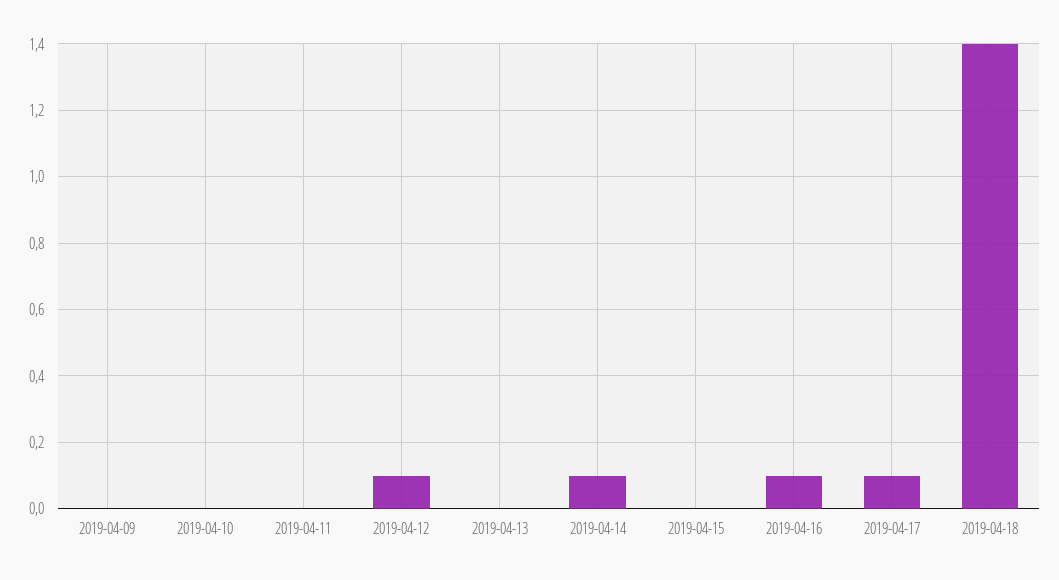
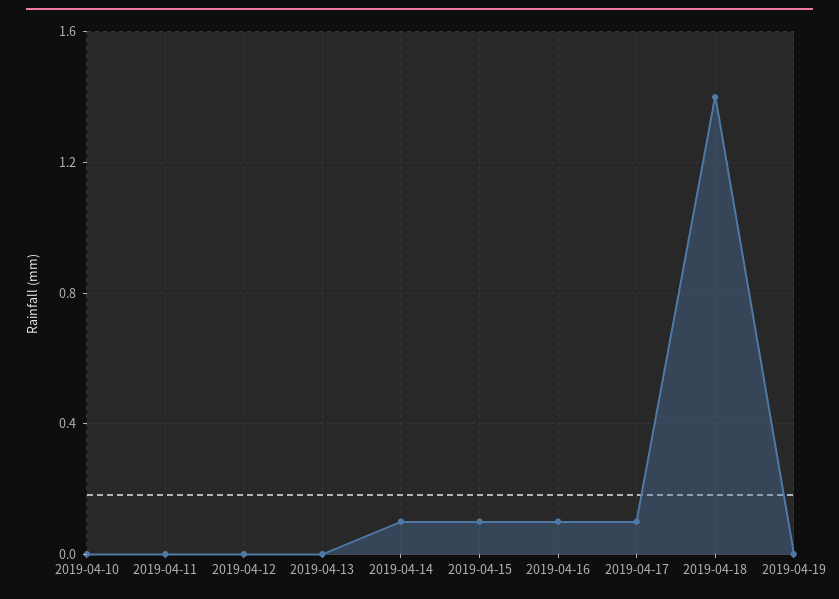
2019-04-09: 0 -> none
2019-04-12: 0.1 -> 0
2019-04-15: 0 -> 0.1
2019-04-19: none -> 0

